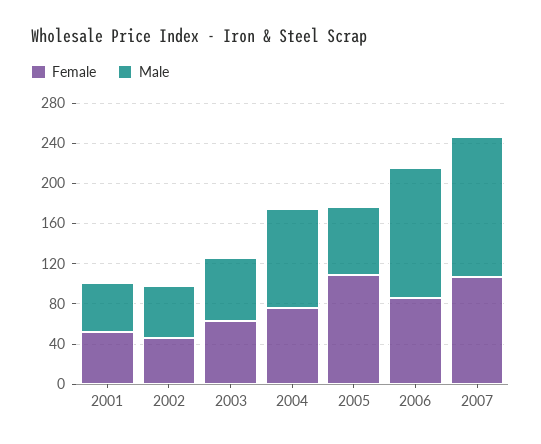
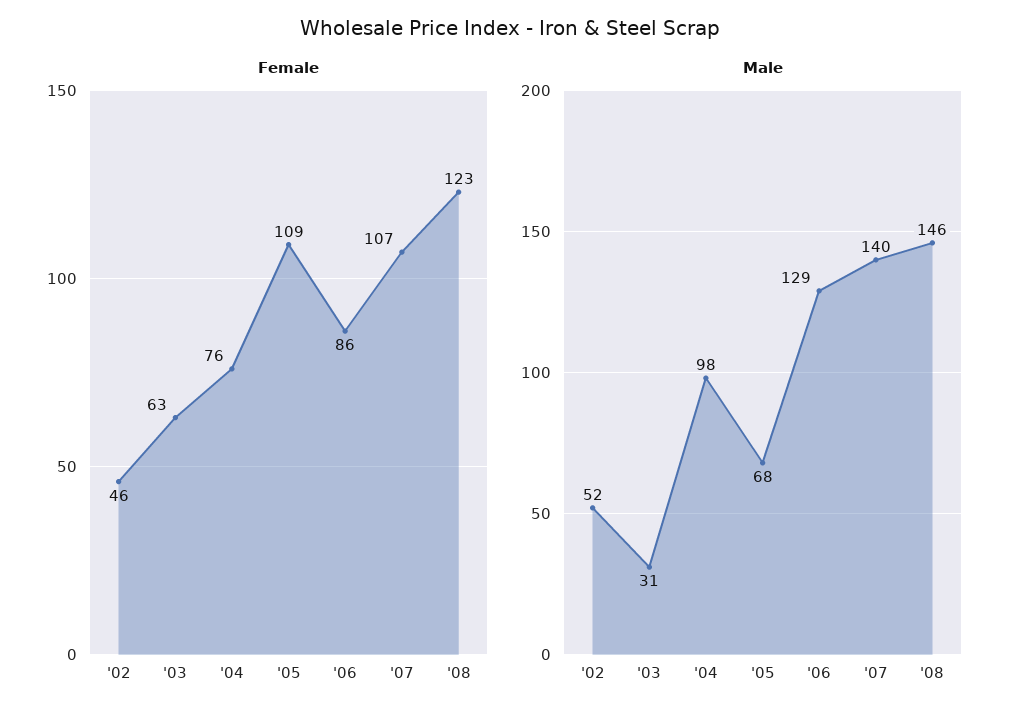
Female, 2001: 50 -> none
Male, 2001: 50 -> none
Male, 2003: 60 -> 31
Female, '08: none -> 123
Male, '08: none -> 146

